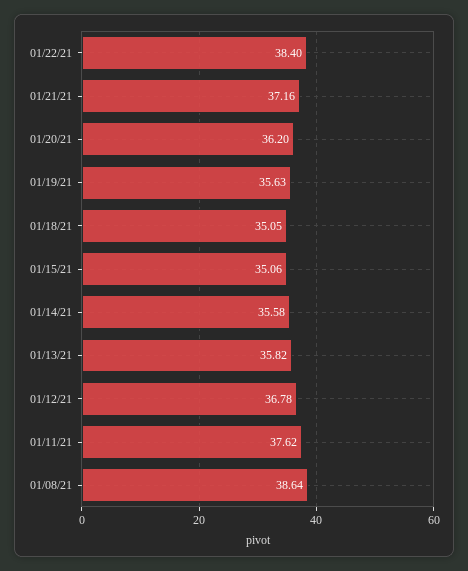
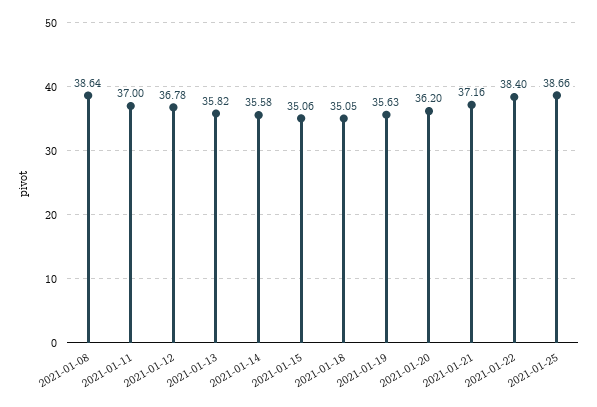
01/11/21: 37.62 -> 37
2021-01-25: none -> 38.66

